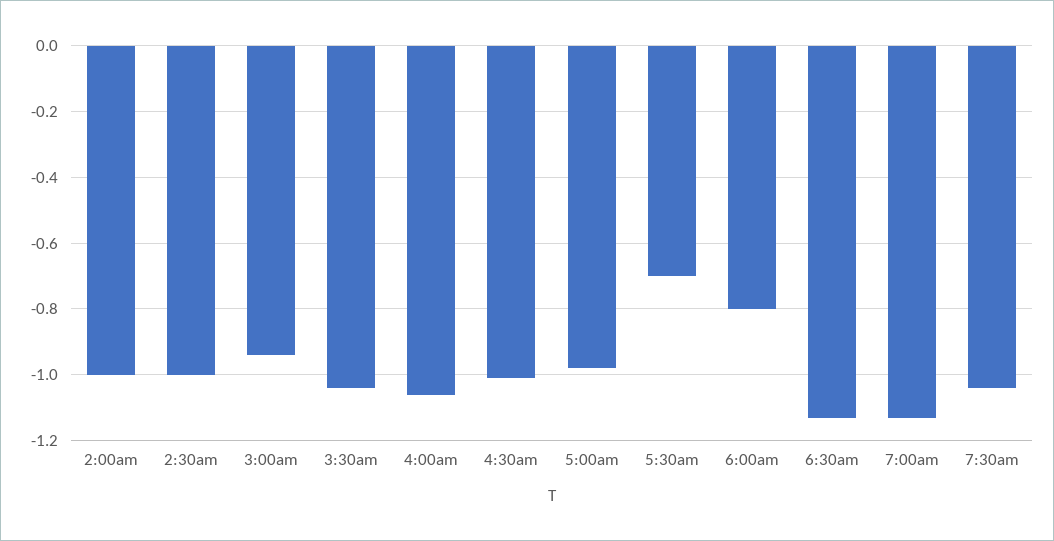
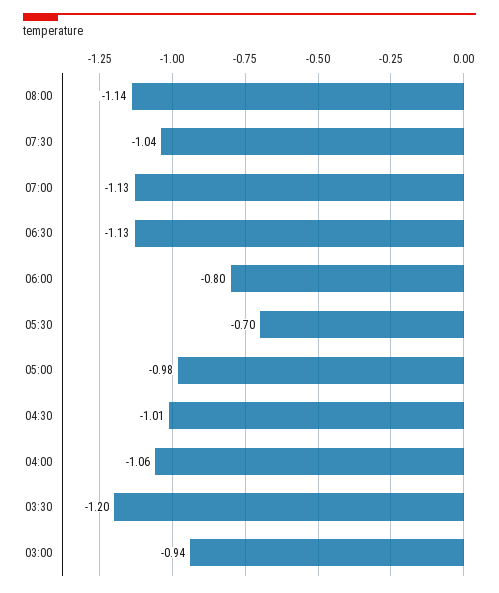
2:00am: -1 -> none
2:30am: -1 -> none
3:30am: -1.05 -> -1.2
08:00: none -> -1.14

